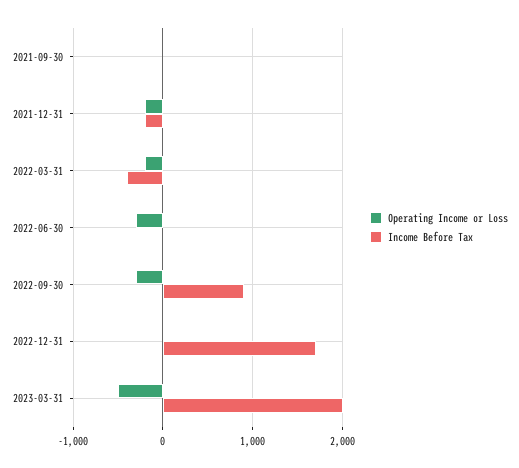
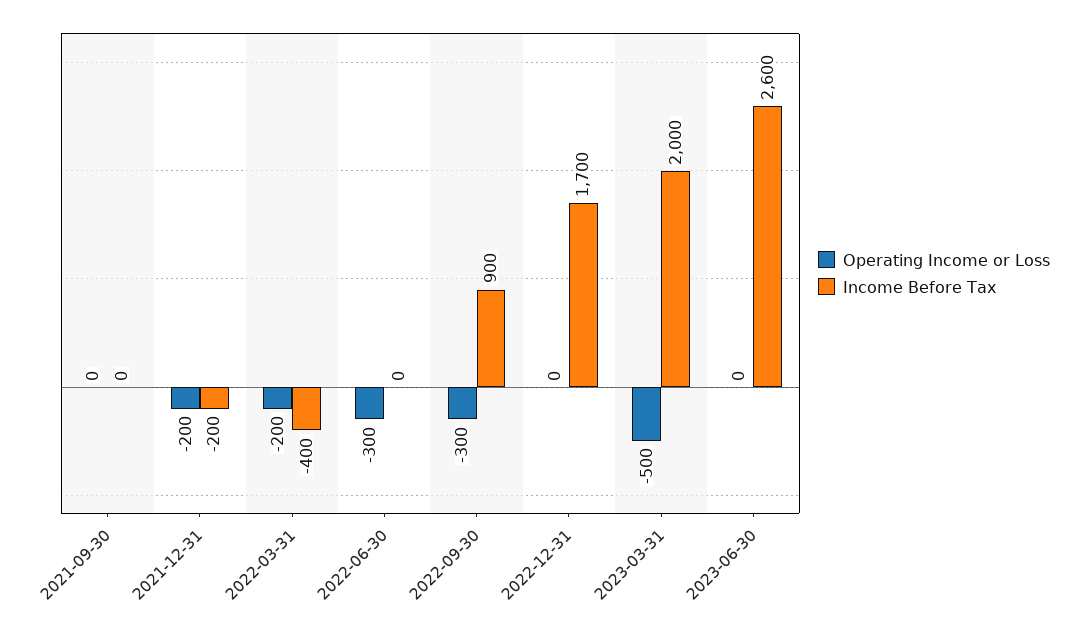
Operating Income or Loss, 2023-06-30: none -> 0
Income Before Tax, 2023-06-30: none -> 2600

